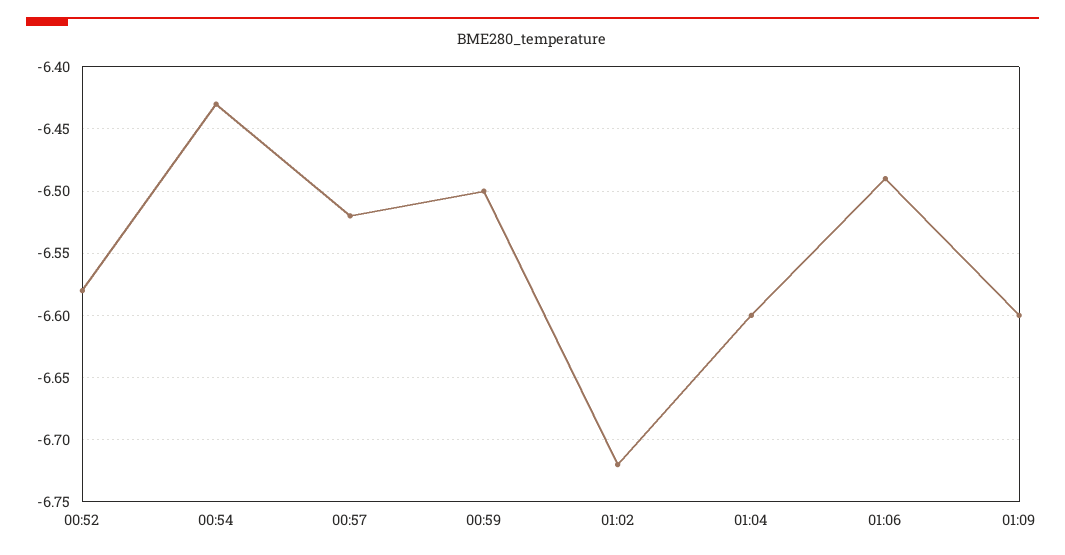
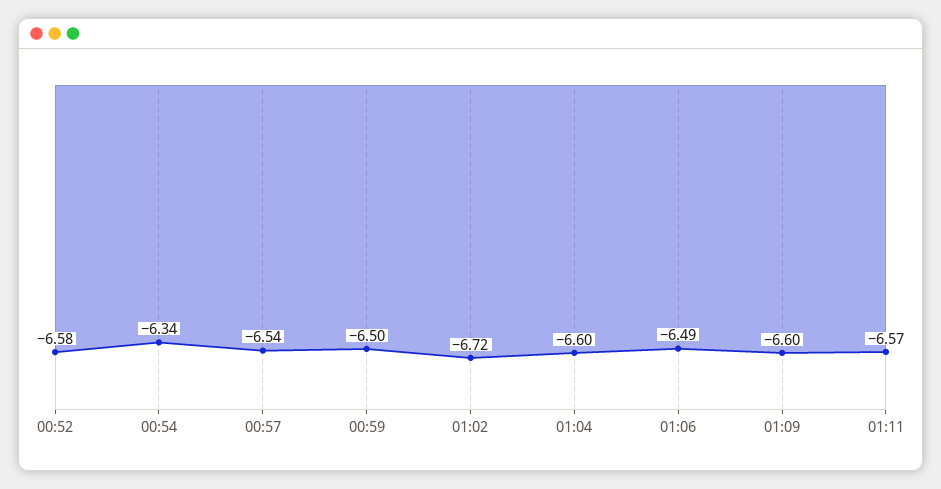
00:54: -6.43 -> -6.34
00:57: -6.52 -> -6.54
01:11: none -> -6.57

